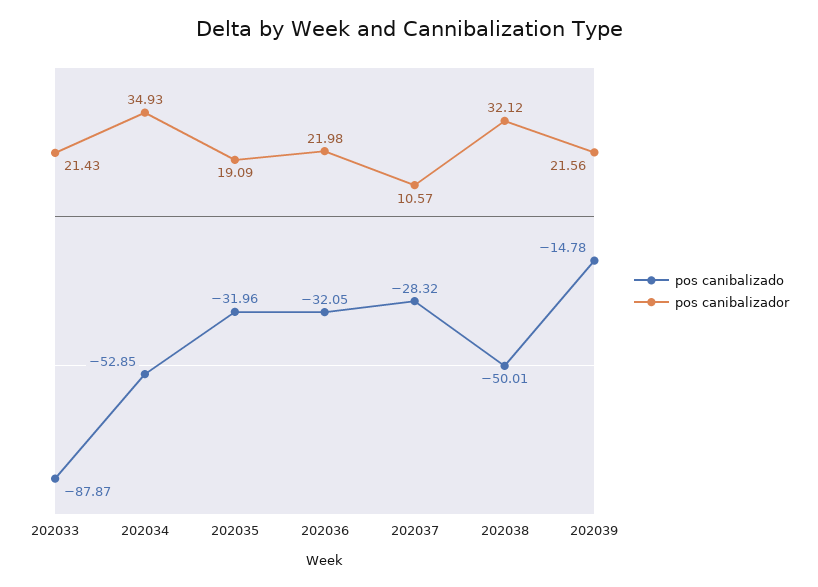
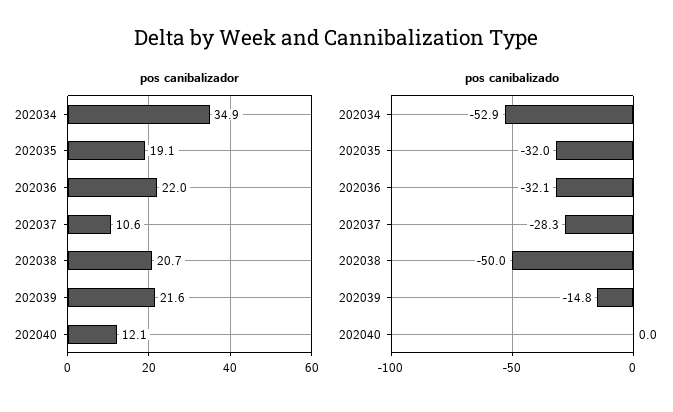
pos canibalizado, 202033: -87.87 -> none
pos canibalizador, 202033: 21.43 -> none
pos canibalizador, 202038: 32.12 -> 20.7
pos canibalizador, 202040: none -> 12.1
pos canibalizado, 202040: none -> 0

